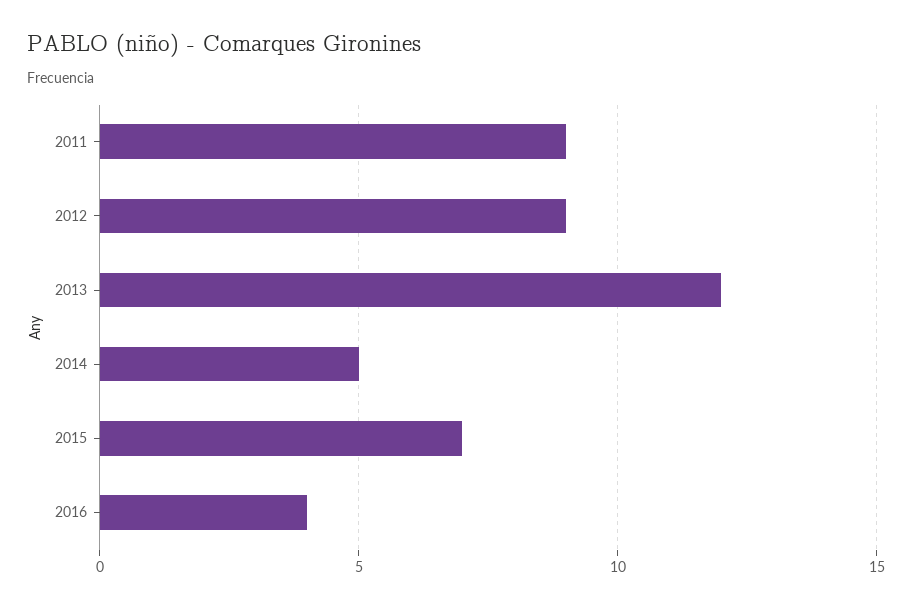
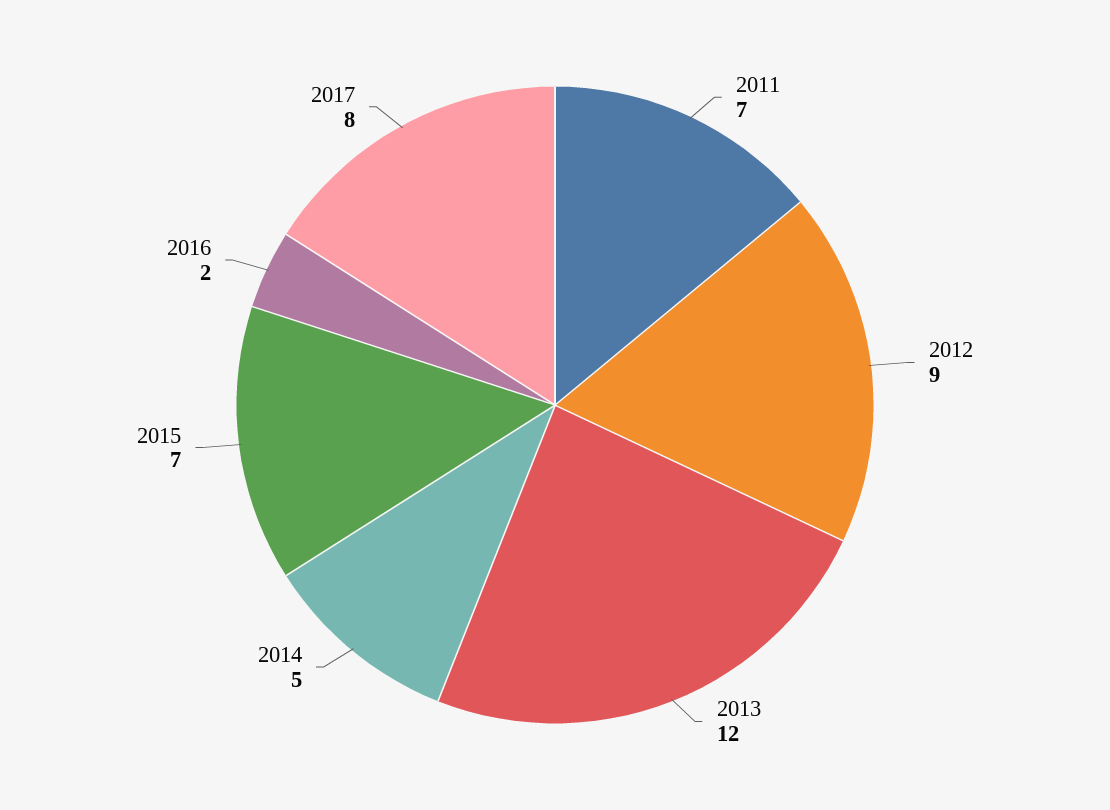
2011: 9 -> 7
2016: 4 -> 2
2017: none -> 8

